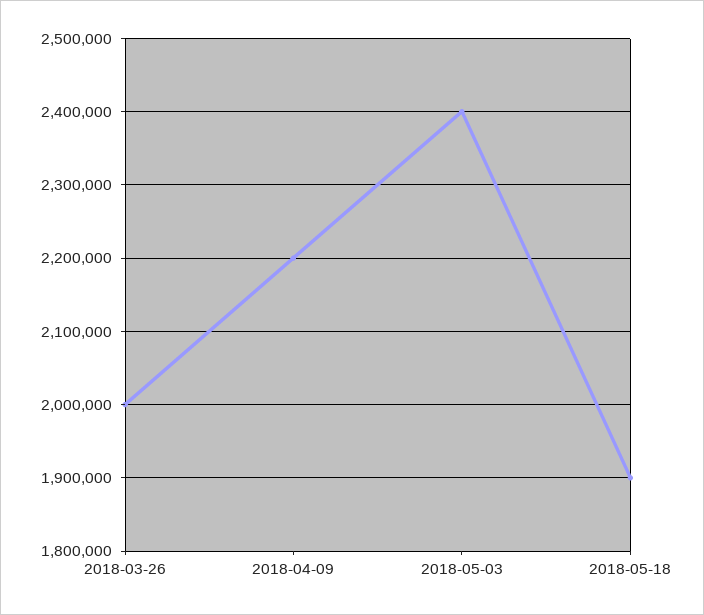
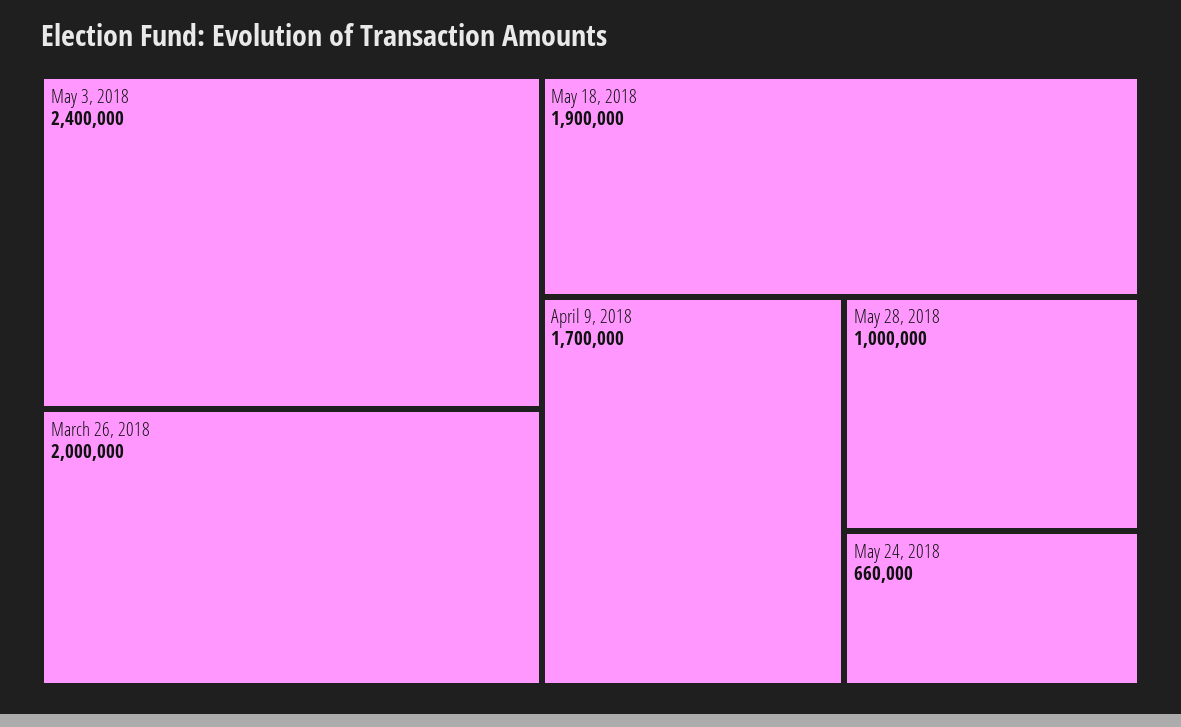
2018-04-09: 2200000 -> 1700000
May 28, 2018: none -> 1000000
May 24, 2018: none -> 660000

